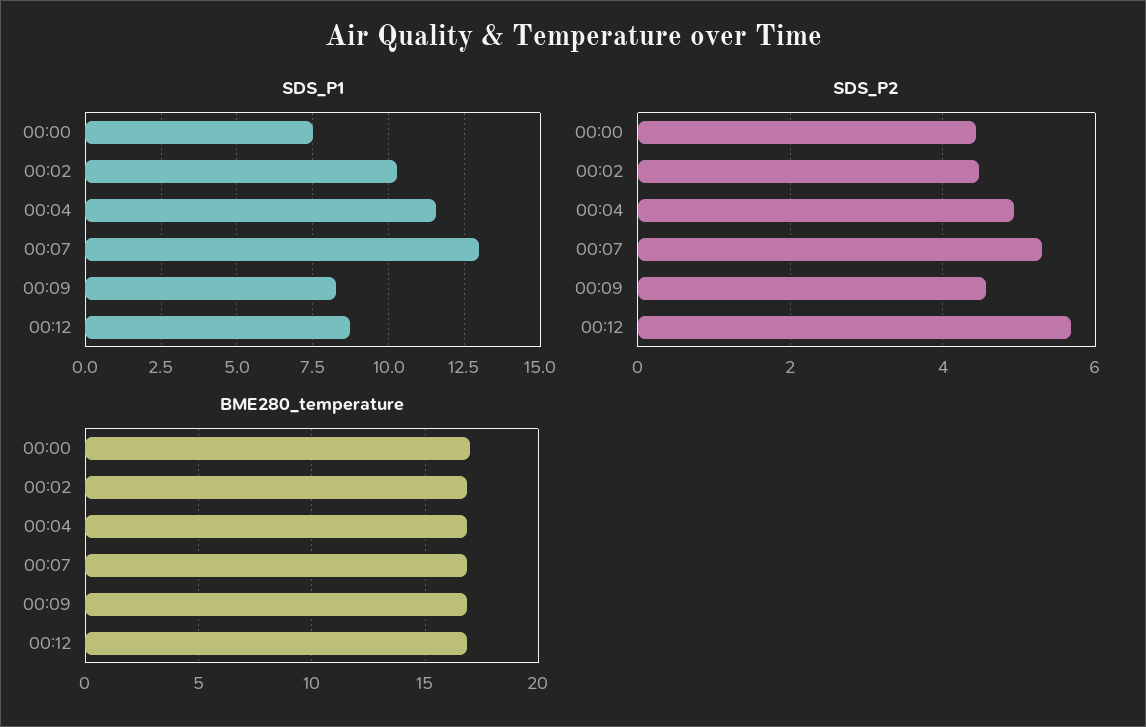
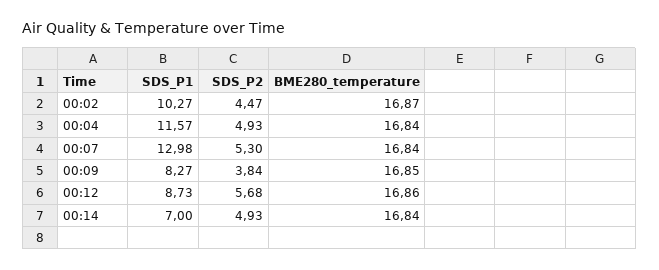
SDS_P1, 00:00: 7.5 -> none
SDS_P2, 00:00: 4.4 -> none
SDS_P2, 00:09: 4.6 -> 3.84
BME280_temperature, 00:00: 17 -> none
SDS_P1, 00:14: none -> 7
SDS_P2, 00:14: none -> 4.93
BME280_temperature, 00:14: none -> 16.84

